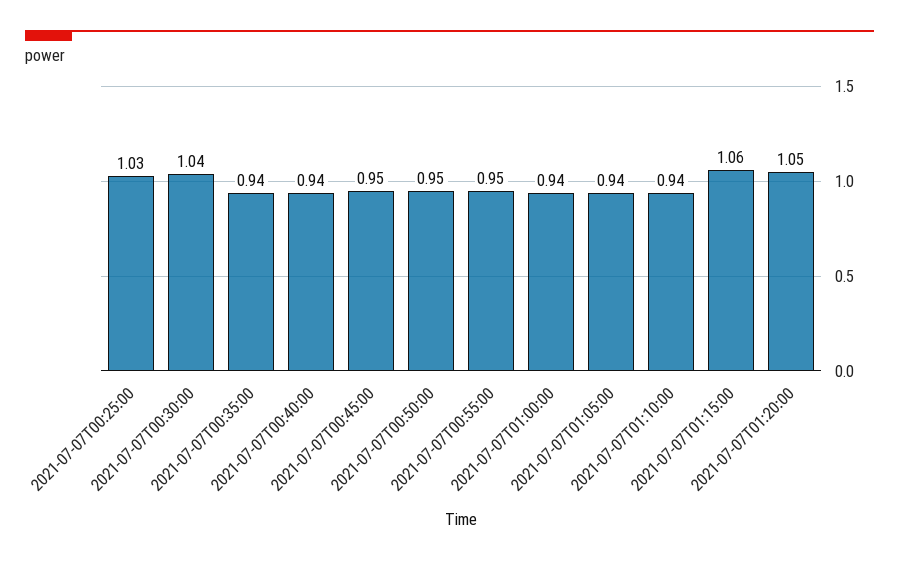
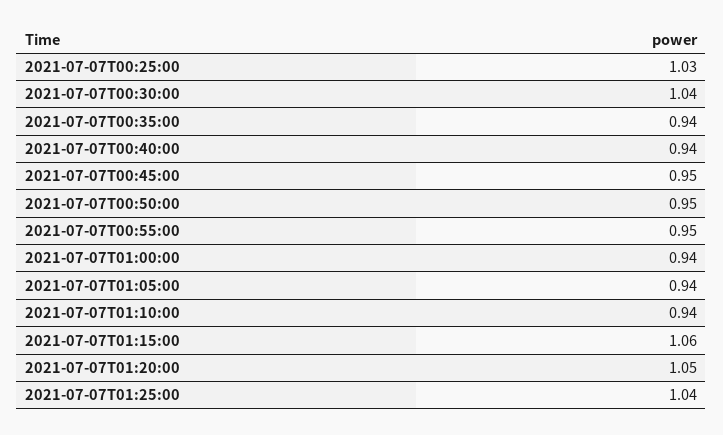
2021-07-07T01:25:00: none -> 1.04

